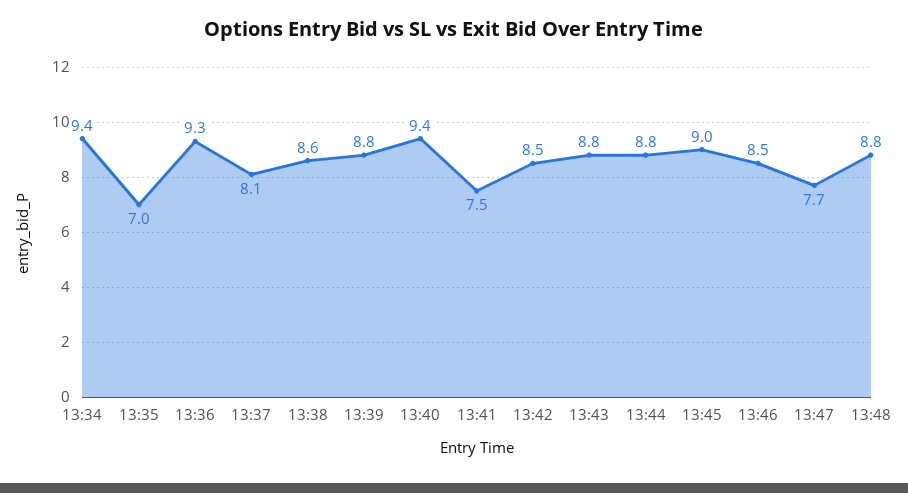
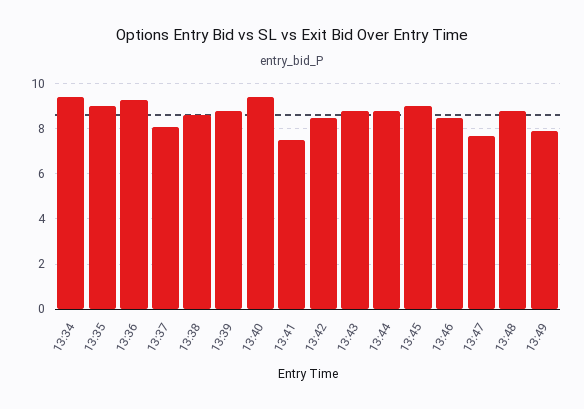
13:35: 7 -> 9
13:49: none -> 8

